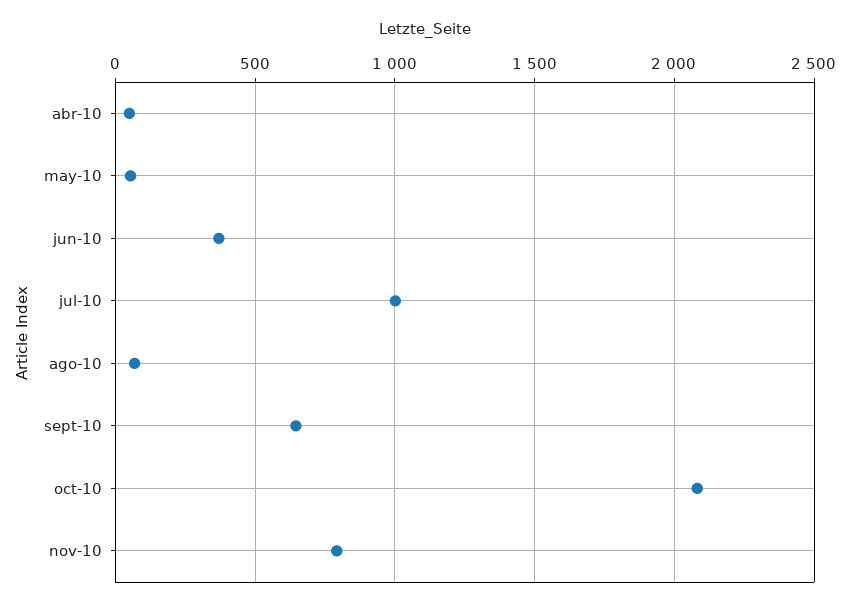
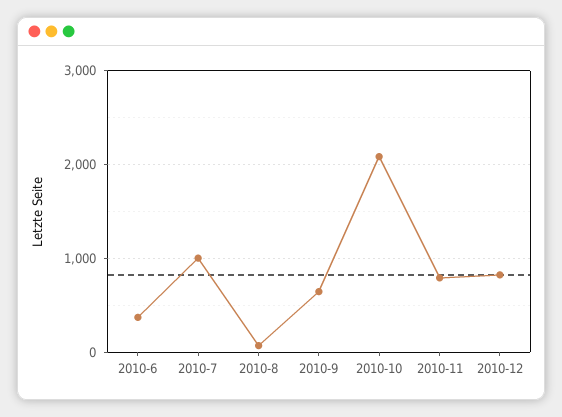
abr-10: 50 -> none
may-10: 50 -> none
2010-12: none -> 800

